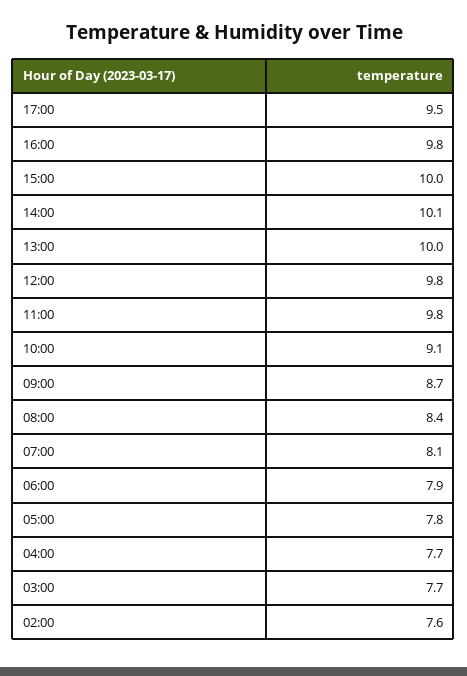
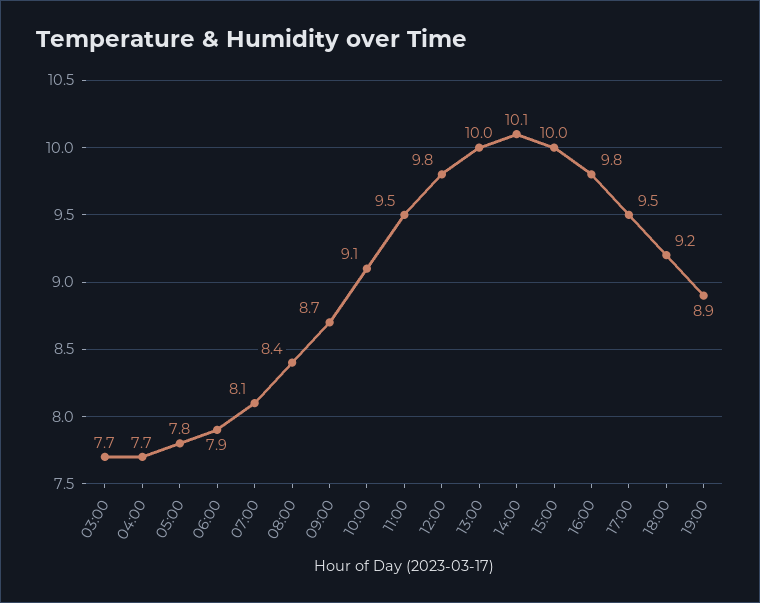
11:00: 9.8 -> 9.5
02:00: 7.6 -> none
18:00: none -> 9.2
19:00: none -> 8.9

